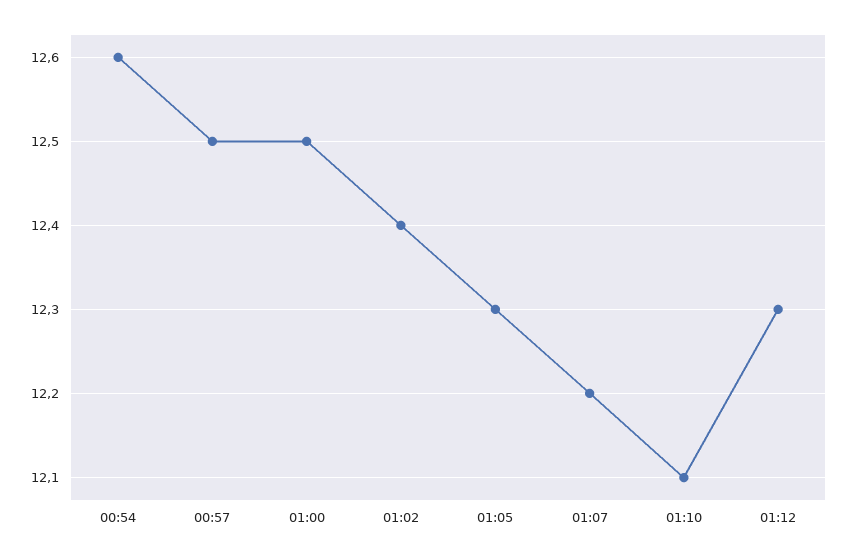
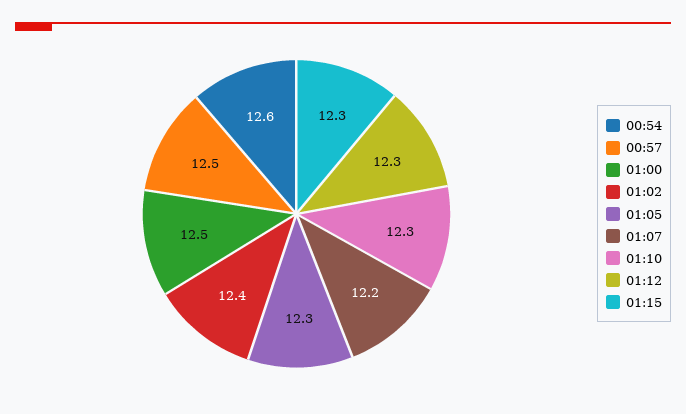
01:10: 12.1 -> 12.3
01:15: none -> 12.3

